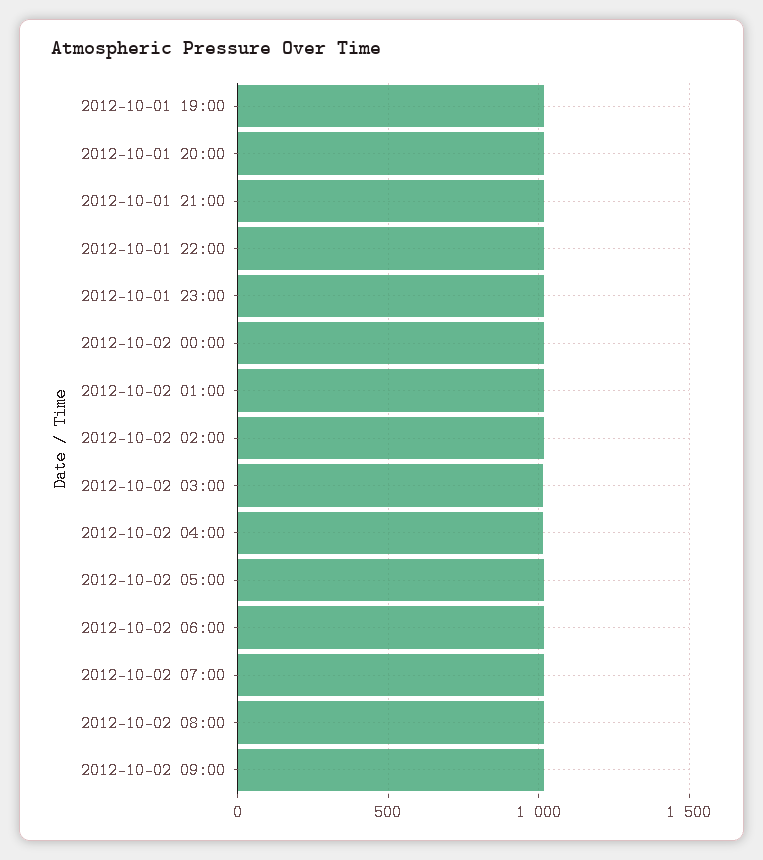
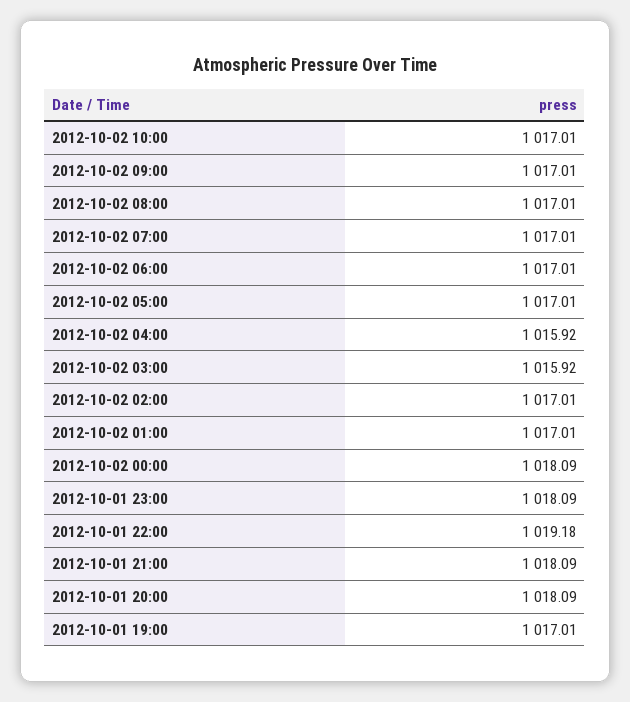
2012-10-02 10:00: none -> 1017.01

